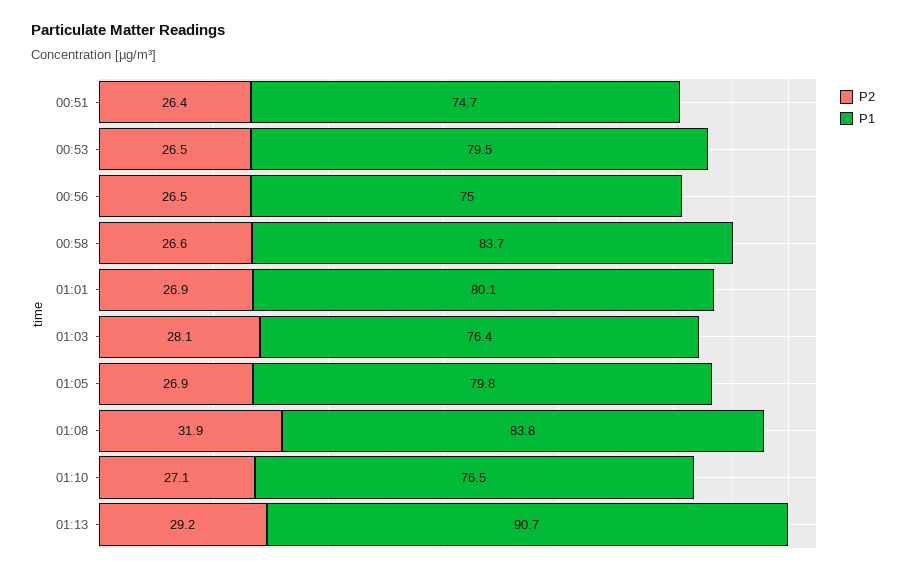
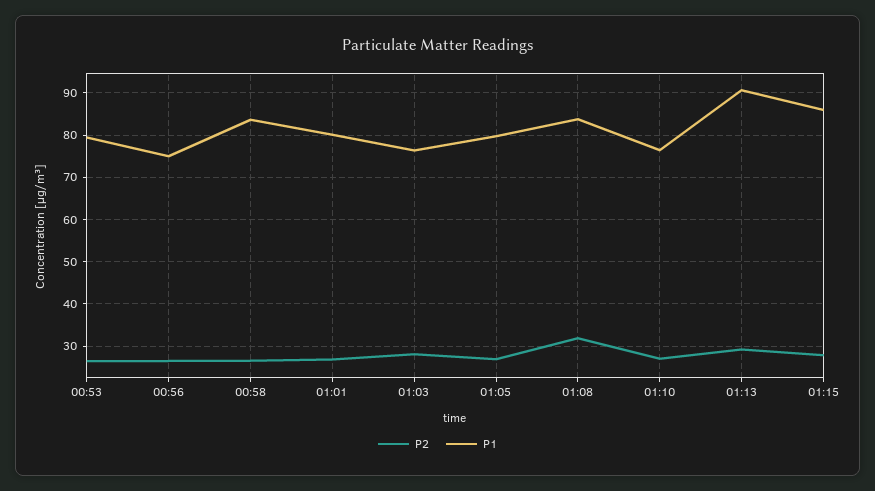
P2, 00:51: 26.4 -> none
P1, 00:51: 74.7 -> none
P2, 01:15: none -> 28
P1, 01:15: none -> 86

